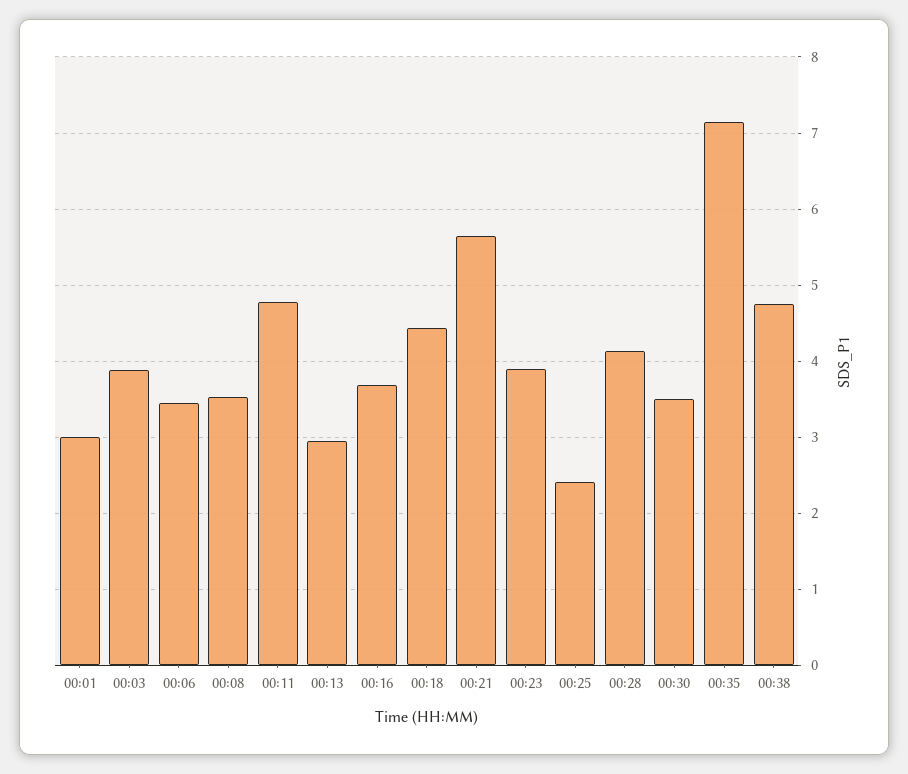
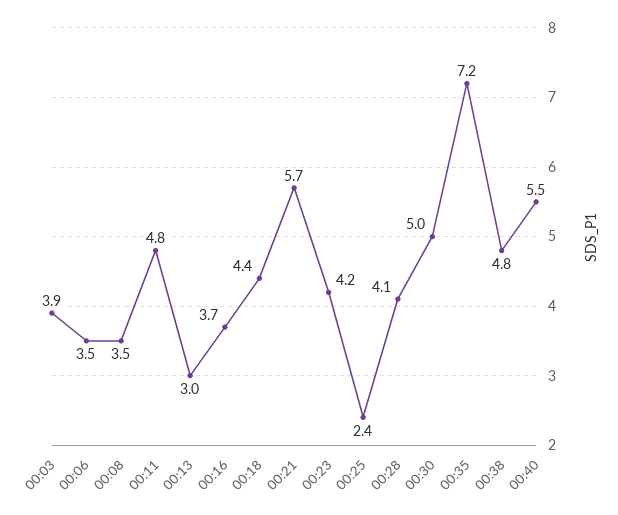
00:01: 3 -> none
00:23: 3.9 -> 4.2
00:30: 3.5 -> 5
00:40: none -> 5.5

